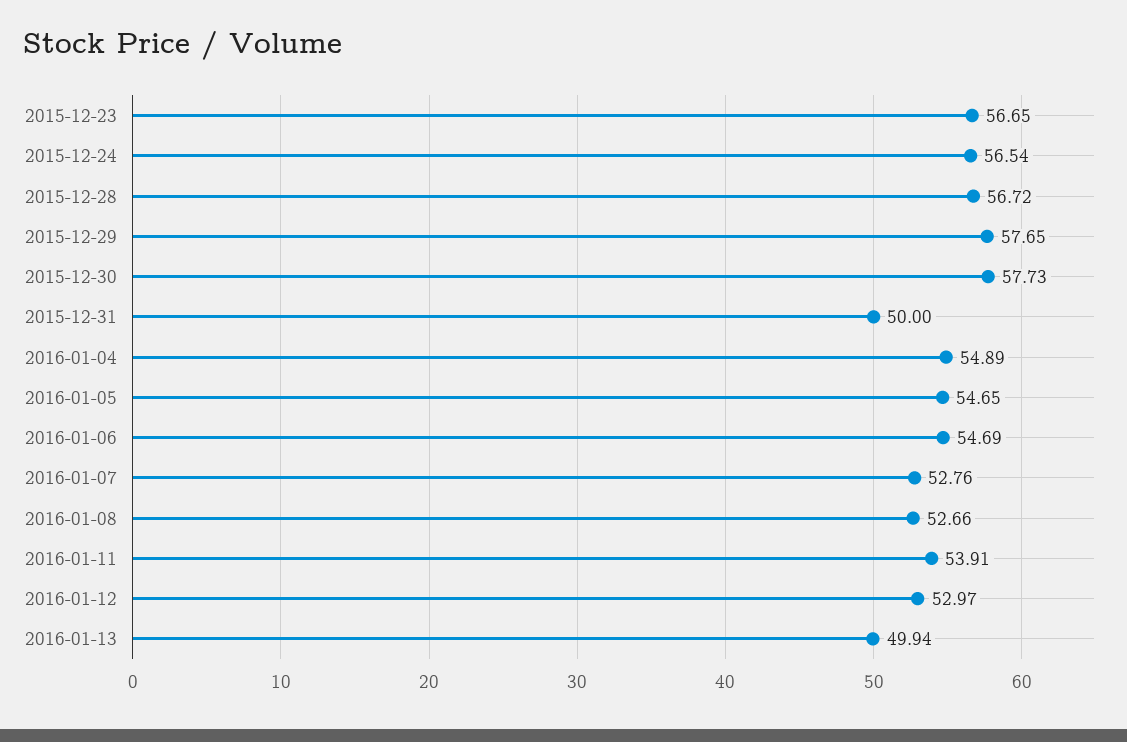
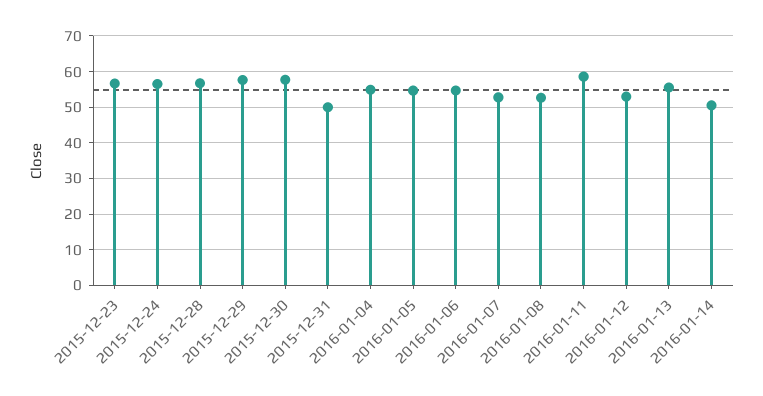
2016-01-11: 53.91 -> 58
2016-01-13: 49.94 -> 56
2016-01-14: none -> 50

